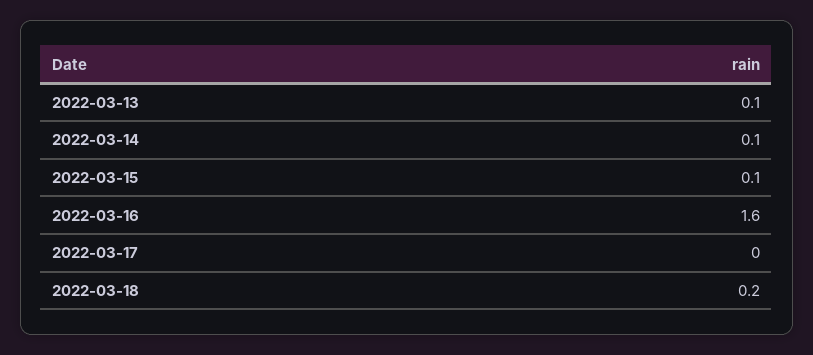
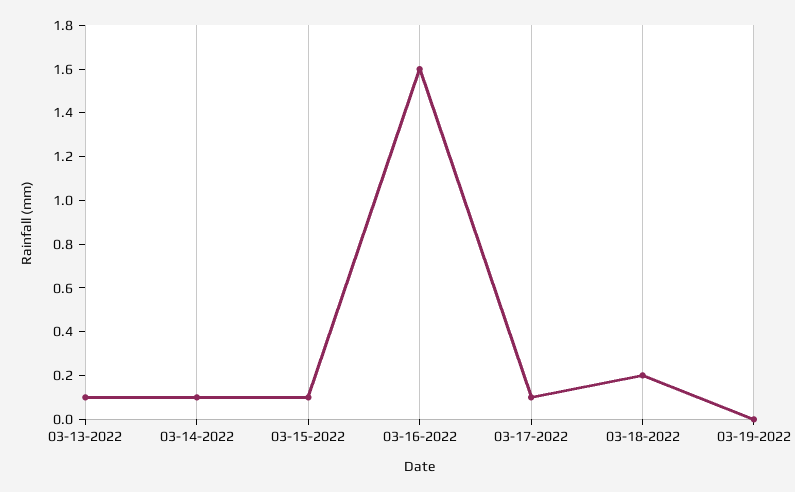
2022-03-17: 0 -> 0.1
03-19-2022: none -> 0

